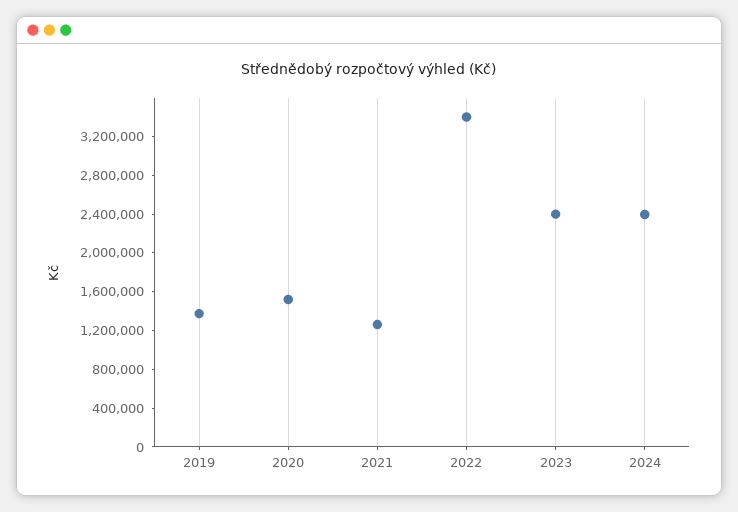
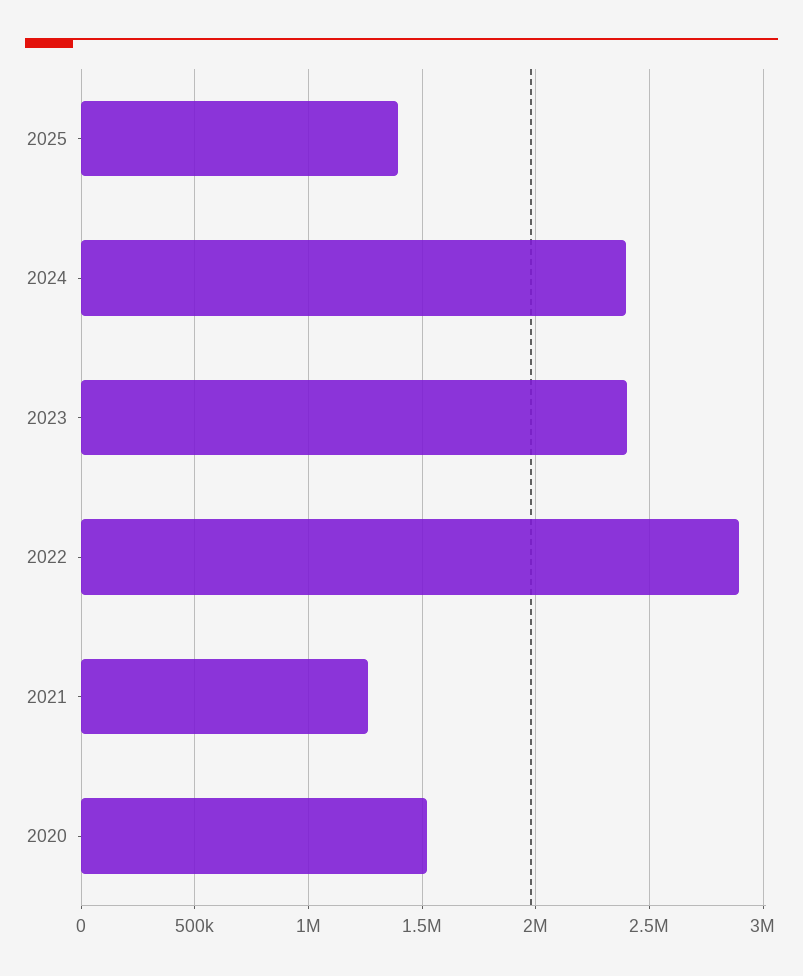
2019: 1400000 -> none
2022: 3400000 -> 2900000
2025: none -> 1400000

